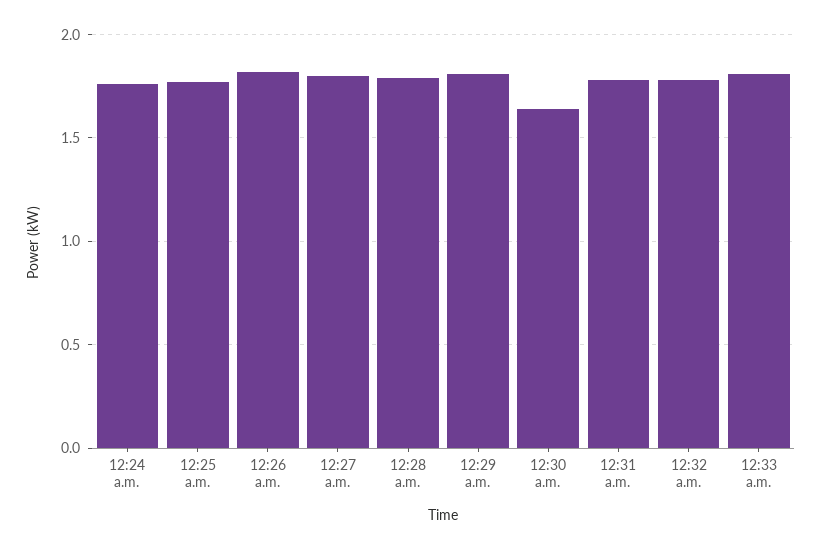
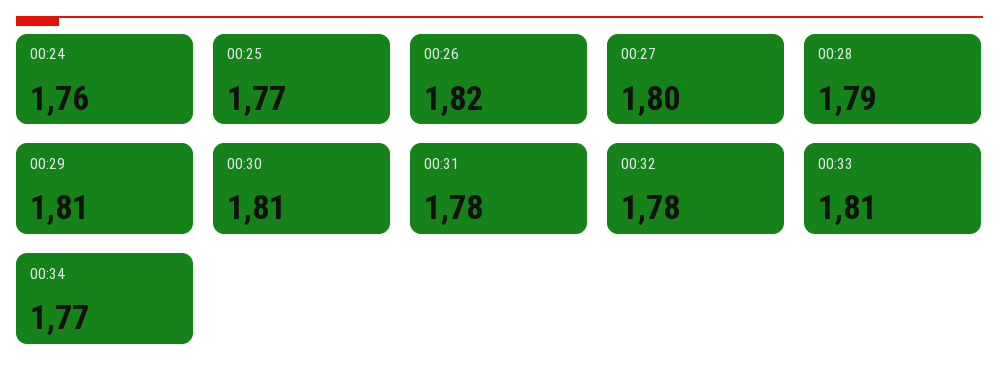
12:30 a.m.: 1.65 -> 1.81
00:34: none -> 1.77

